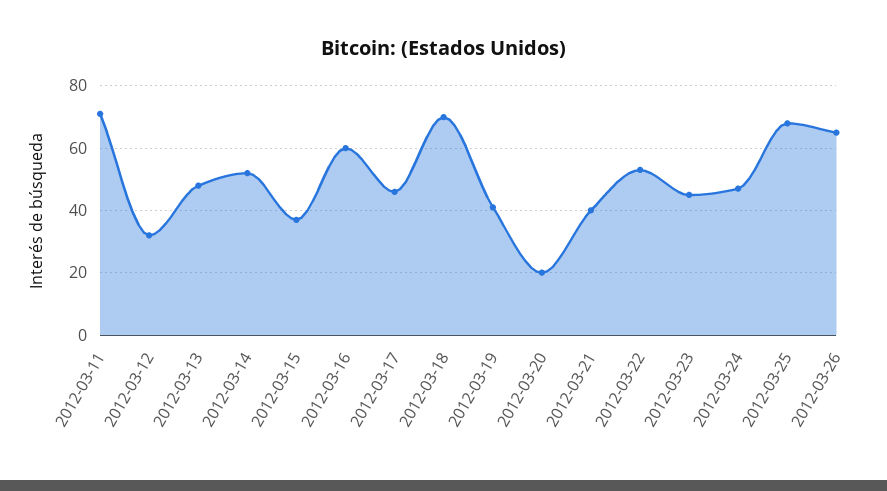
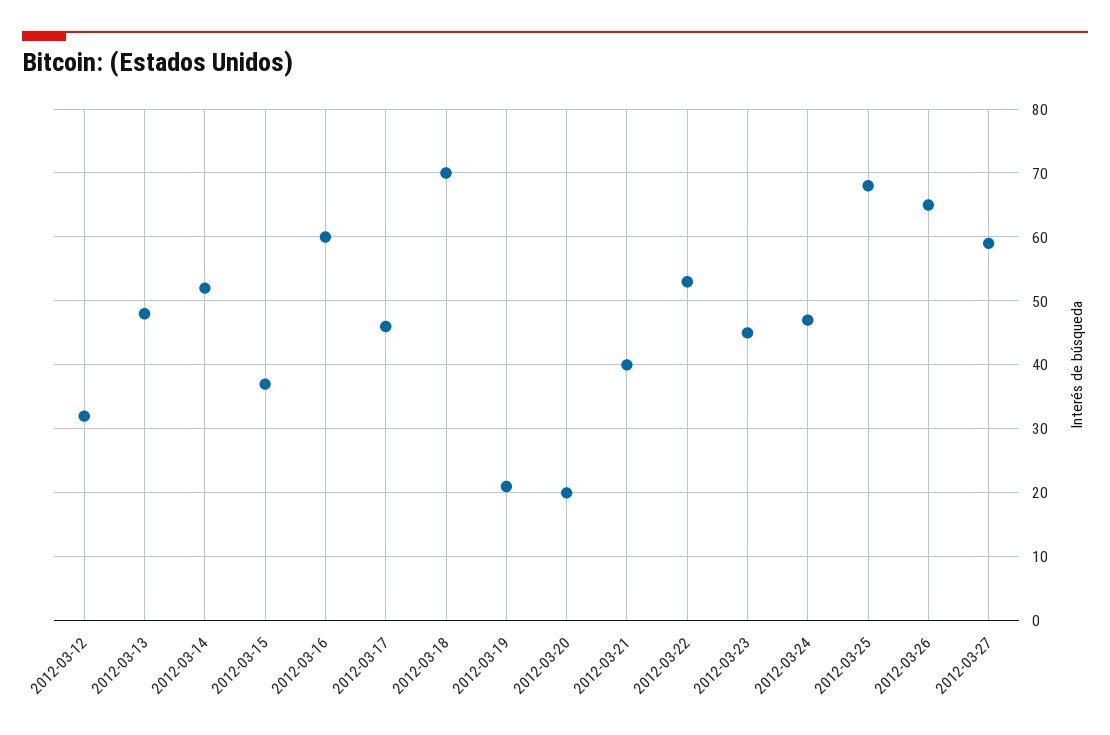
2012-03-11: 70 -> none
2012-03-19: 40 -> 21
2012-03-27: none -> 59

